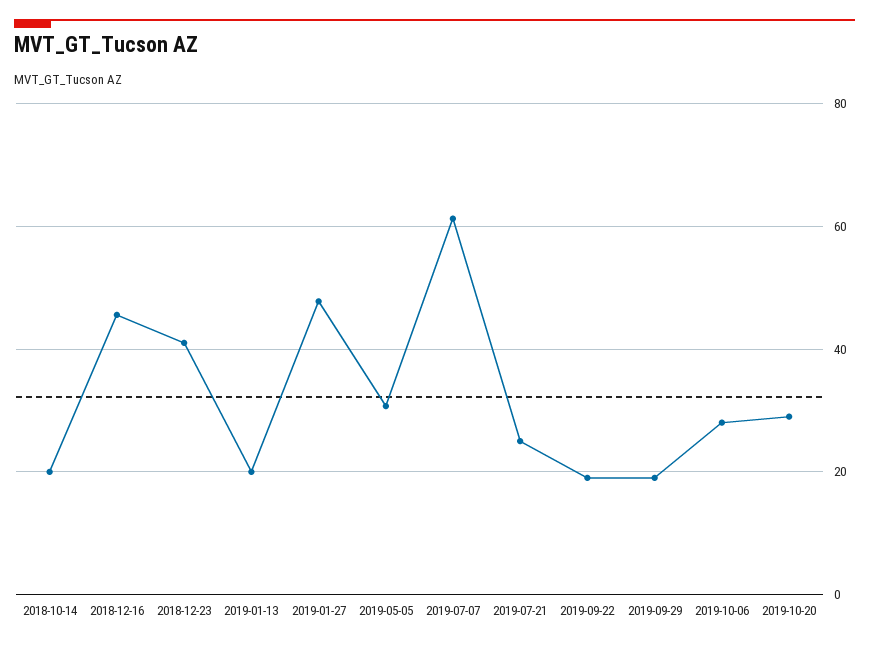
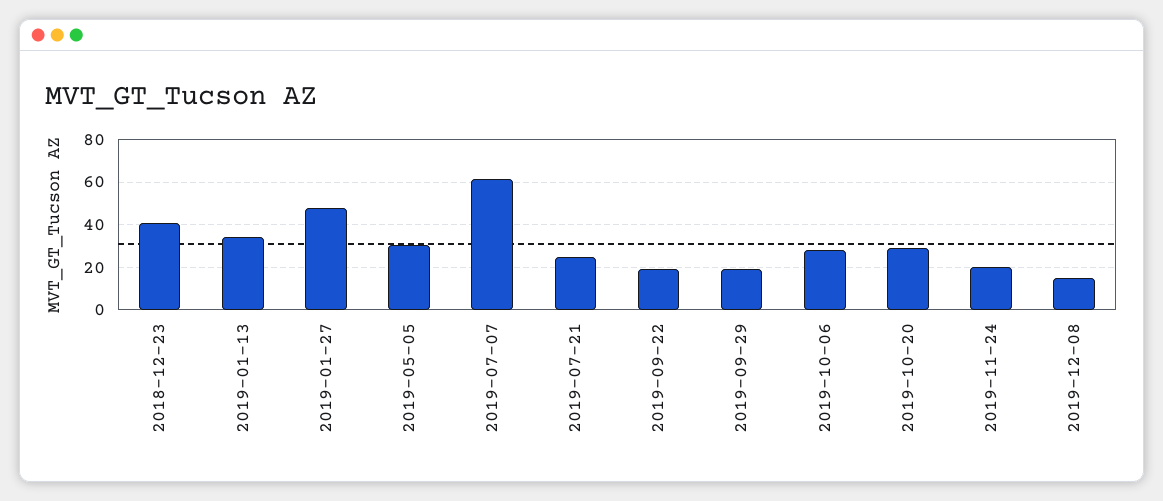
2018-10-14: 20 -> none
2018-12-16: 46 -> none
2019-01-13: 20 -> 35
2019-11-24: none -> 20
2019-12-08: none -> 15

